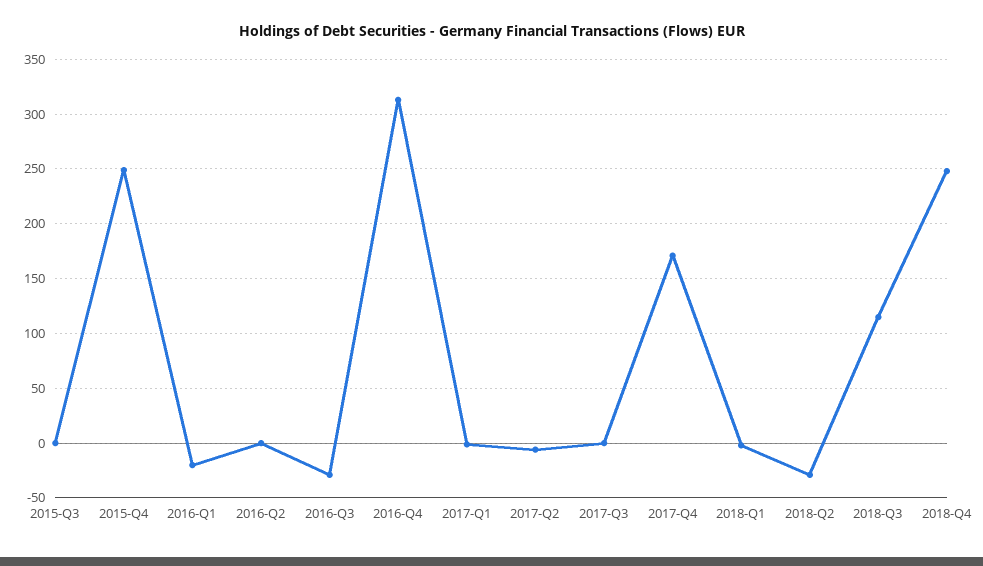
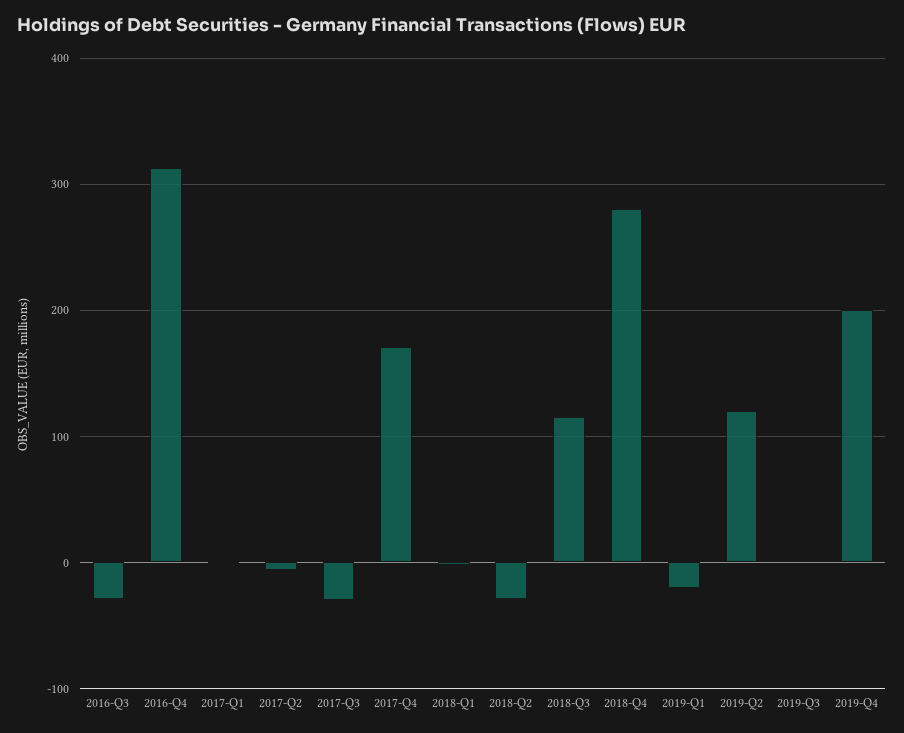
2015-Q3: 0 -> none
2015-Q4: 250 -> none
2016-Q1: -20 -> none
2016-Q2: 0 -> none
2017-Q3: 0 -> -30
2018-Q4: 250 -> 280
2019-Q1: none -> -20
2019-Q2: none -> 120
2019-Q3: none -> 0
2019-Q4: none -> 200

